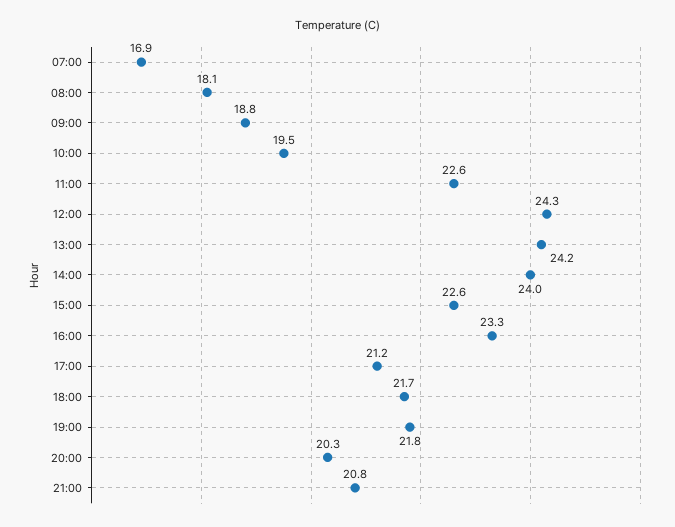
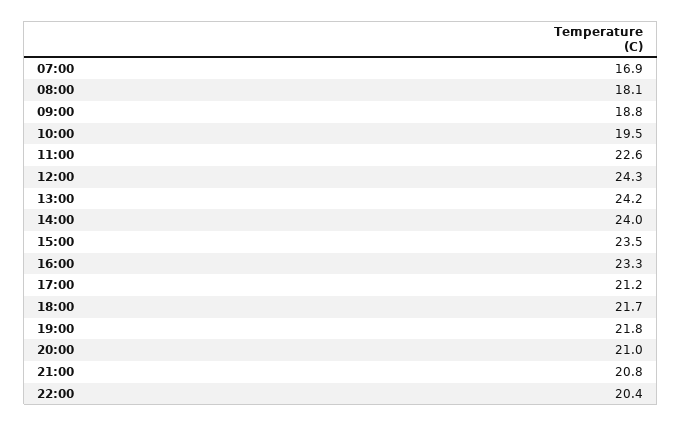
15:00: 22.6 -> 23.5
20:00: 20.3 -> 21
22:00: none -> 20.4

